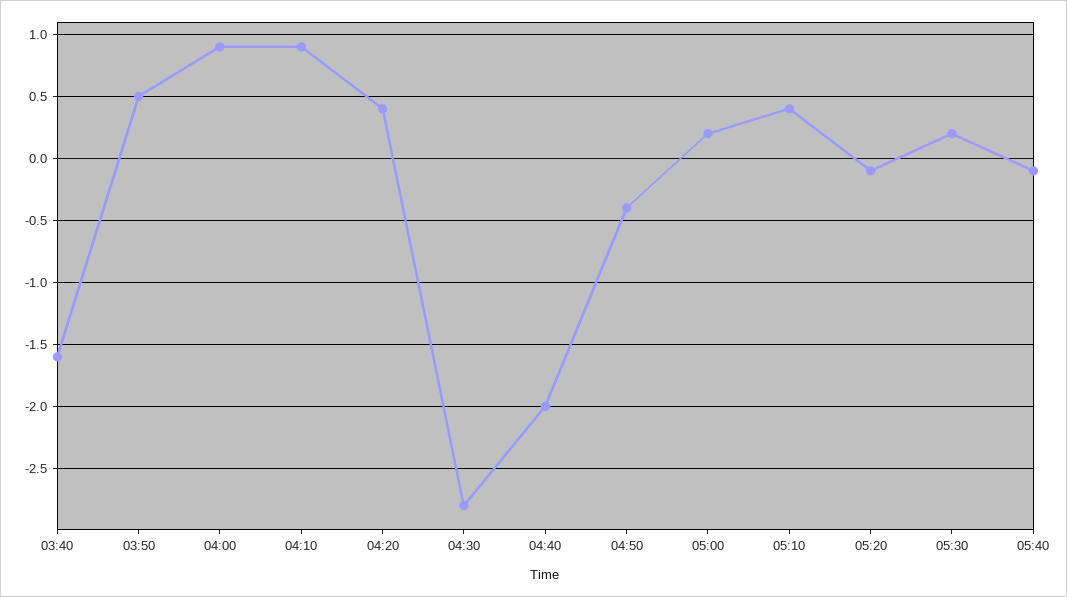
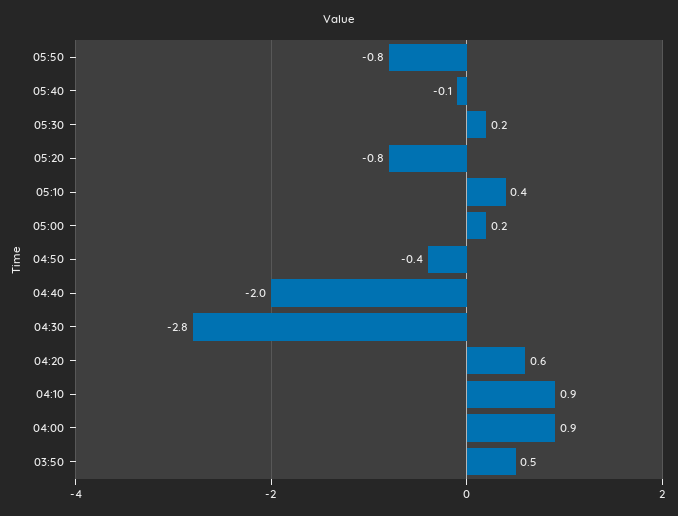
03:40: -1.6 -> none
04:20: 0.4 -> 0.6
05:20: -0.1 -> -0.8
05:50: none -> -0.8

